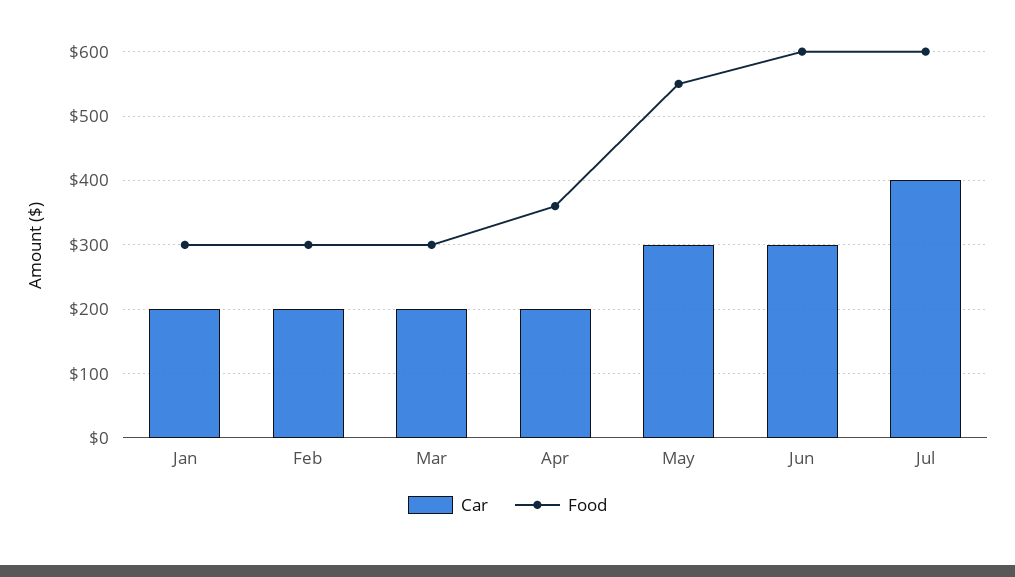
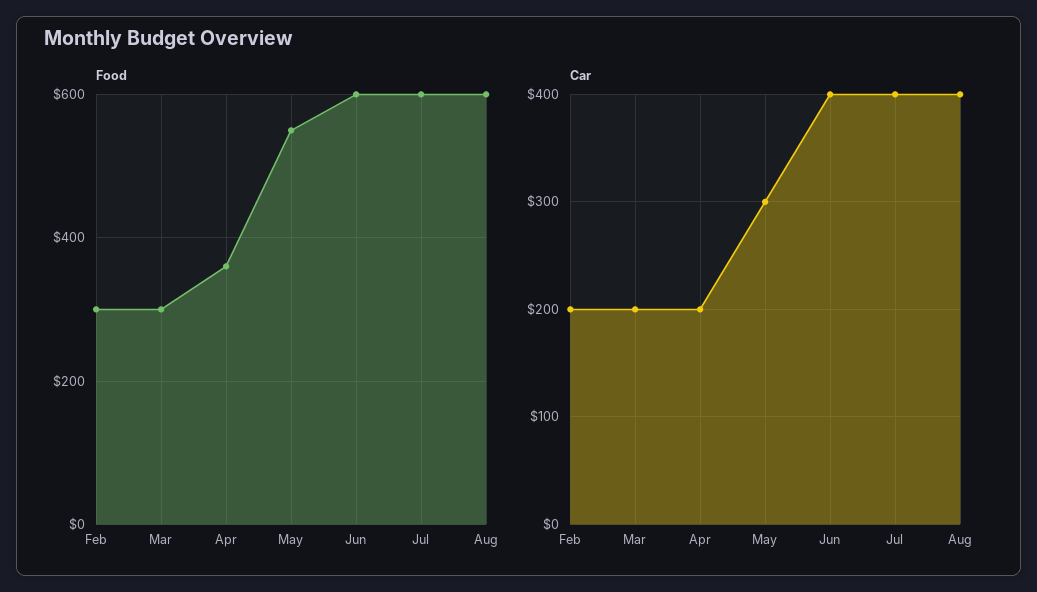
Car, Jan: 200 -> none
Food, Jan: 300 -> none
Car, Jun: 300 -> 400
Food, Aug: none -> 600
Car, Aug: none -> 400

